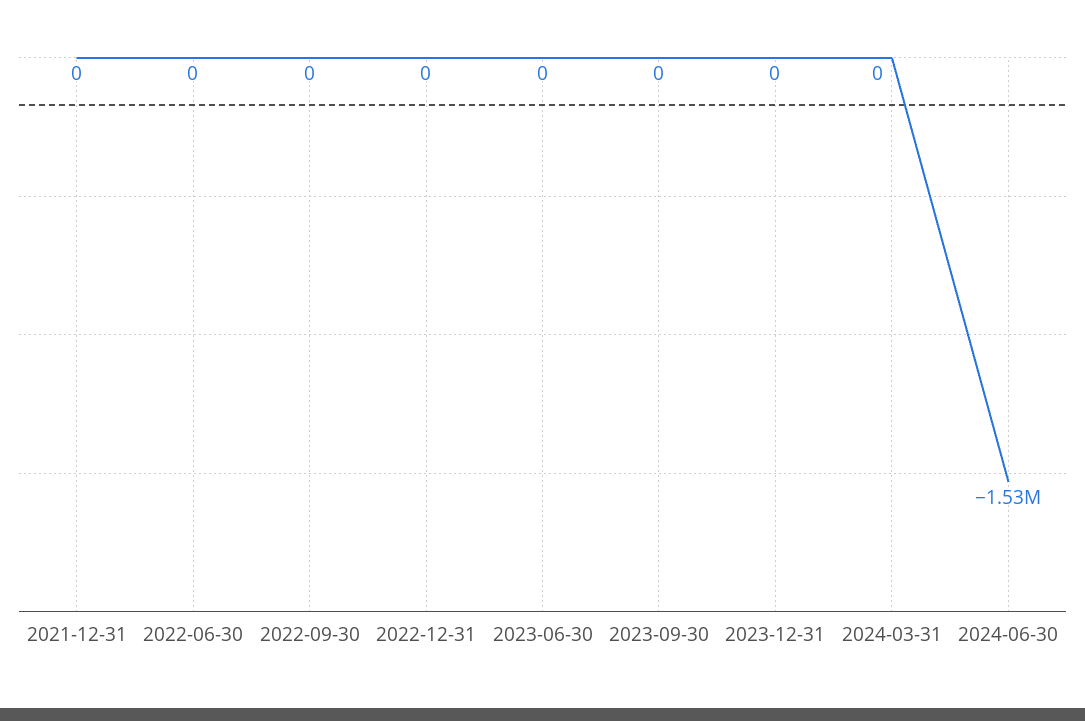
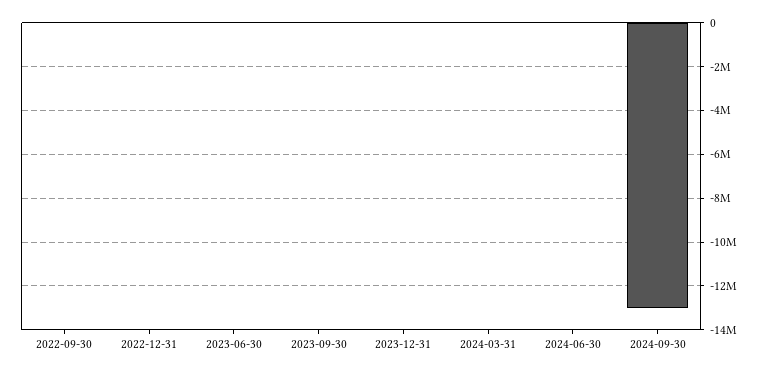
2021-12-31: 0 -> none
2022-06-30: 0 -> none
2024-06-30: -1530000 -> 0
2024-09-30: none -> -13000000

